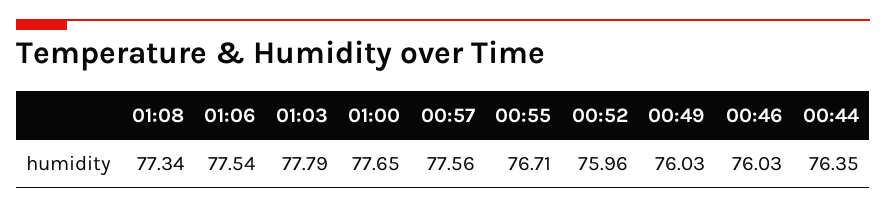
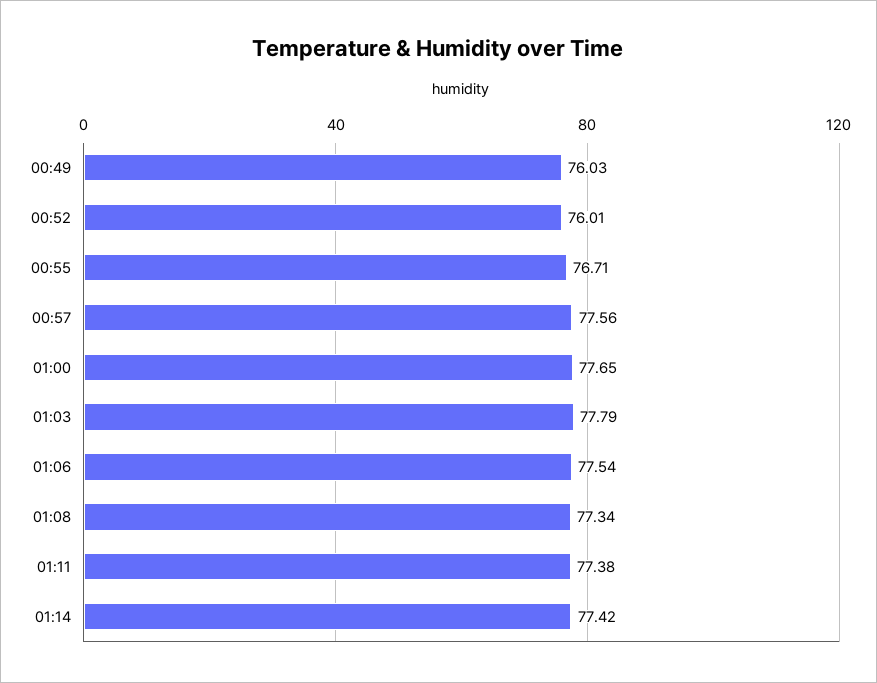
00:52: 75.96 -> 76.01
00:46: 76.03 -> none
00:44: 76.35 -> none
01:11: none -> 77.38
01:14: none -> 77.42

